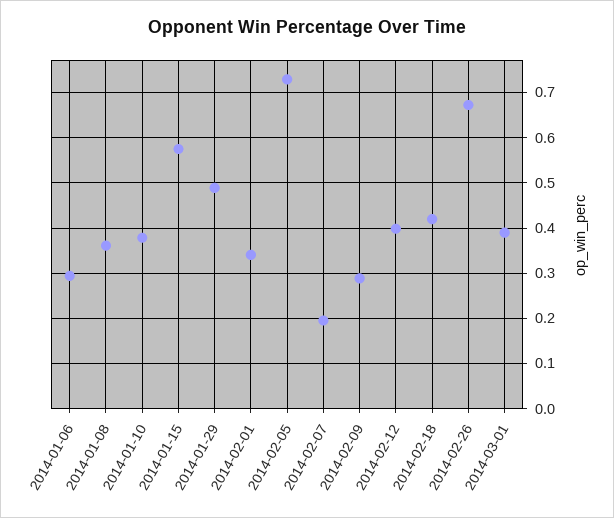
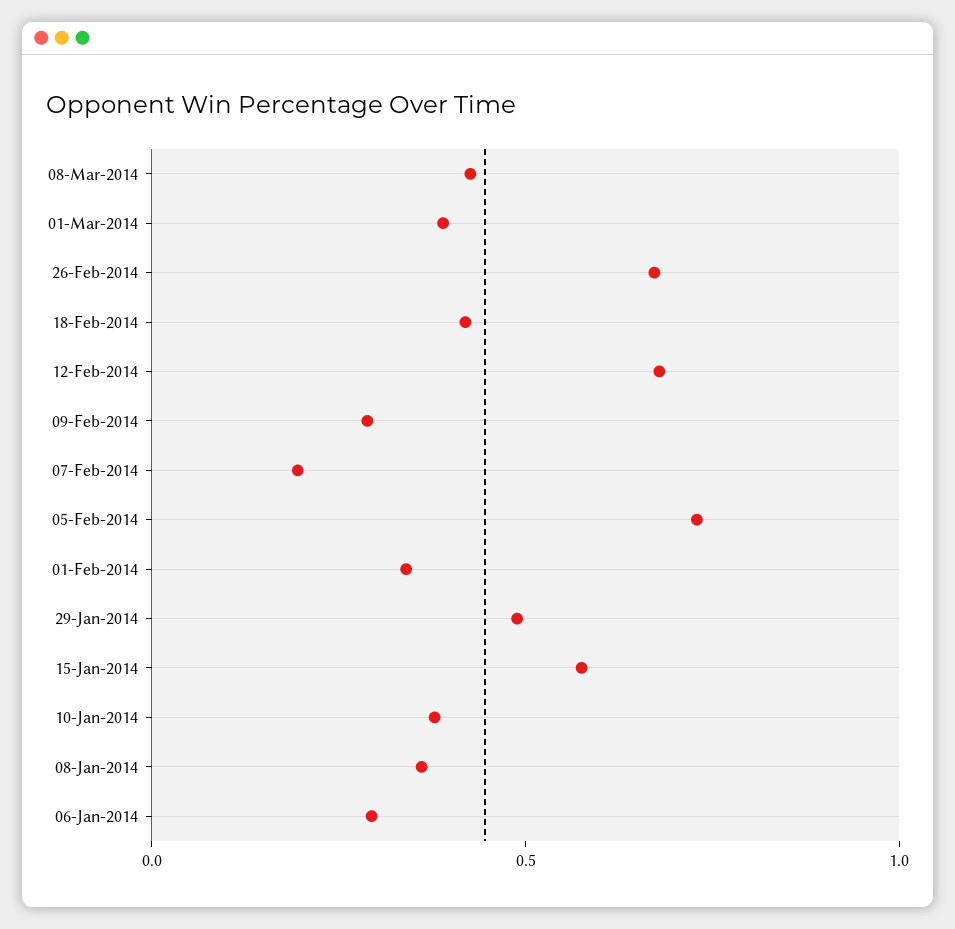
2014-02-12: 0.4 -> 0.7
08-Mar-2014: none -> 0.4

